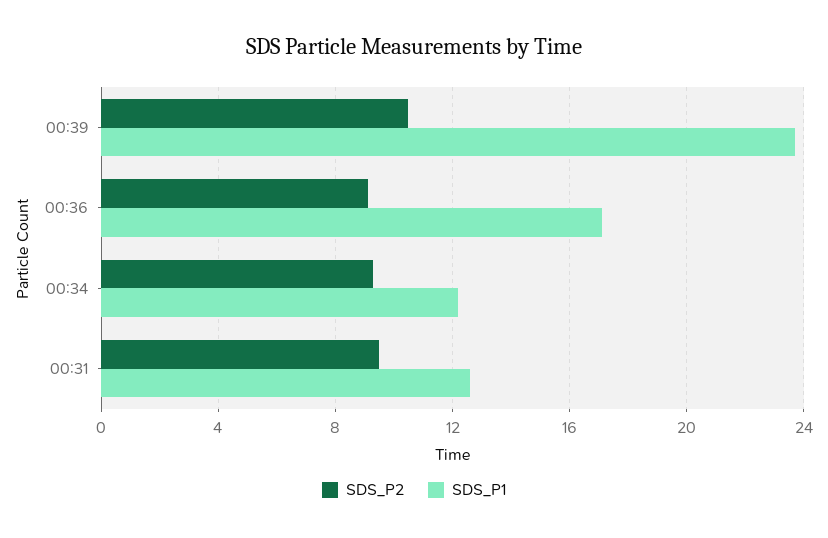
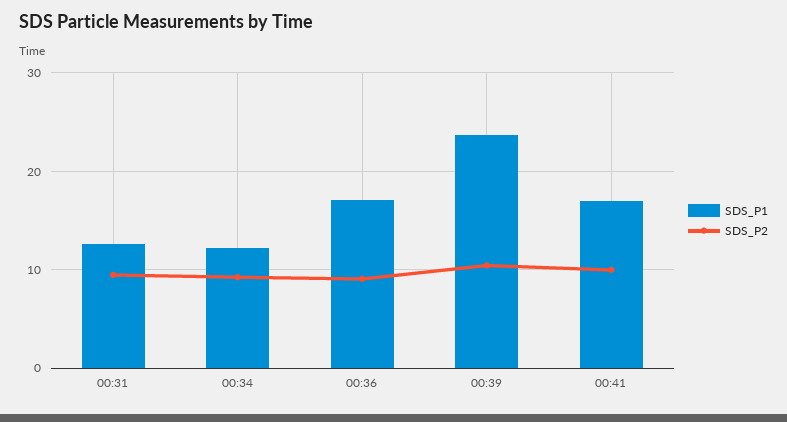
SDS_P1, 00:41: none -> 17
SDS_P2, 00:41: none -> 10

